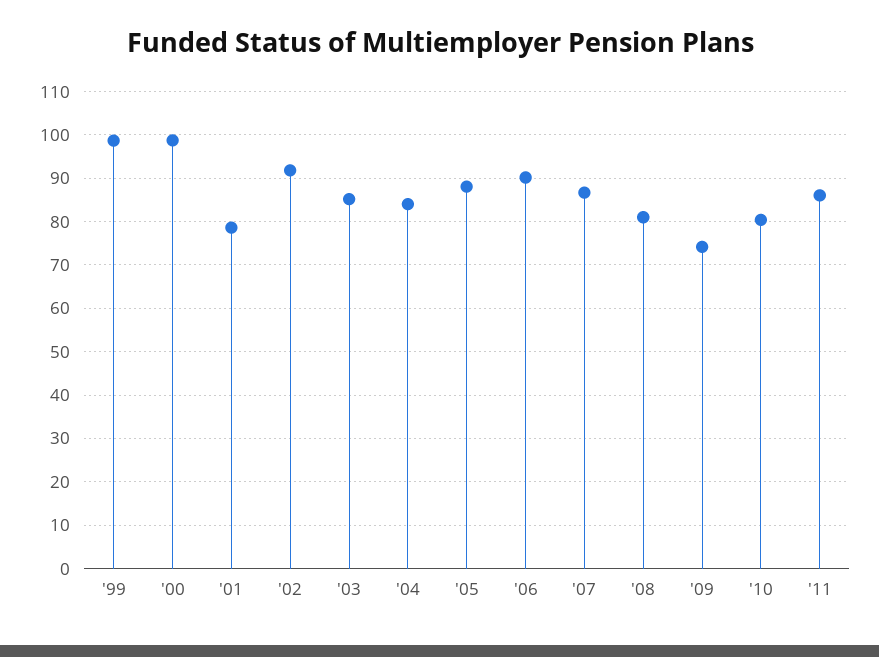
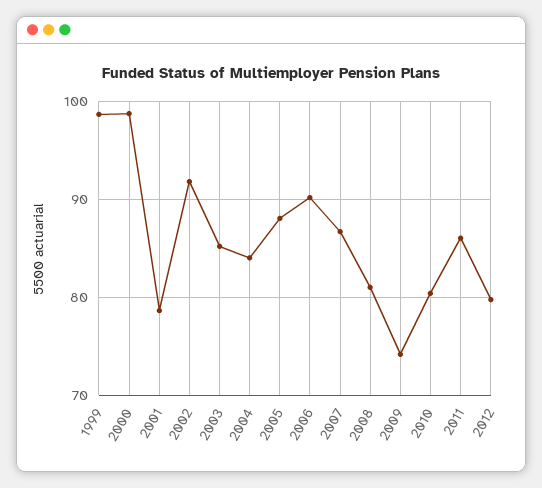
2012: none -> 80

